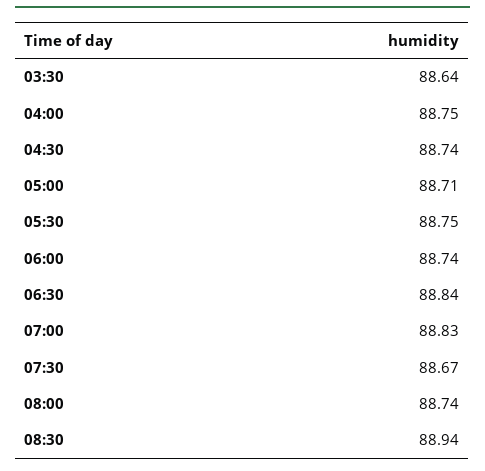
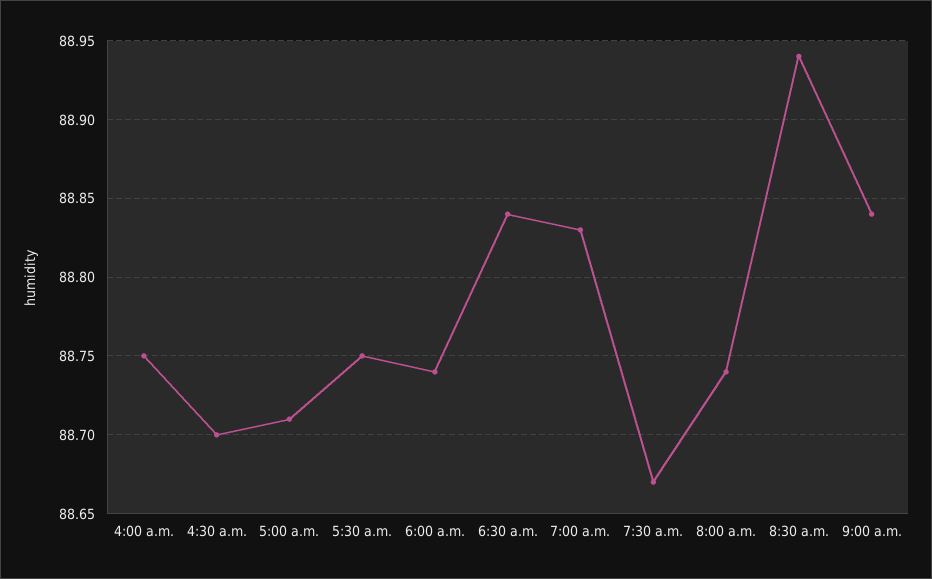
03:30: 88.64 -> none
04:30: 88.74 -> 88.7
9:00 a.m.: none -> 88.84

